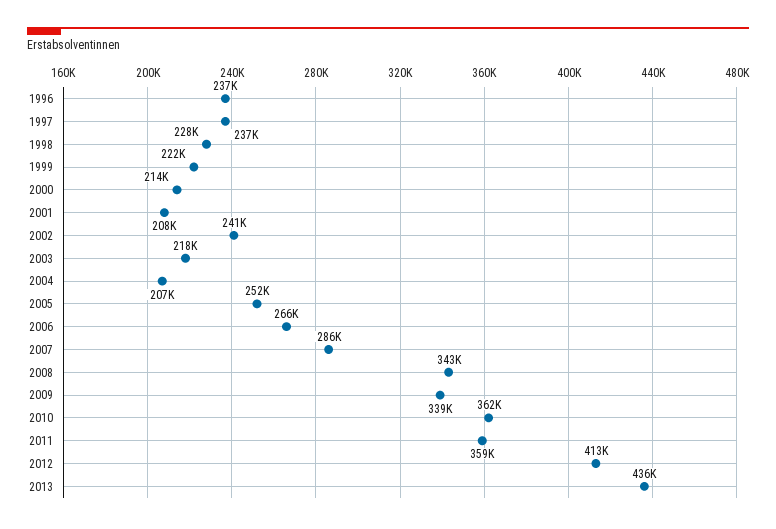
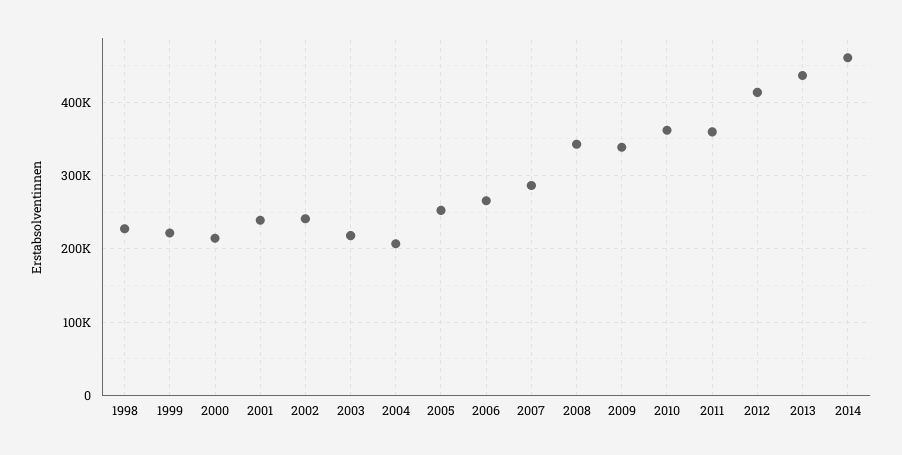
1996: 237000 -> none
1997: 237000 -> none
2001: 208000 -> 240000
2014: none -> 460000

